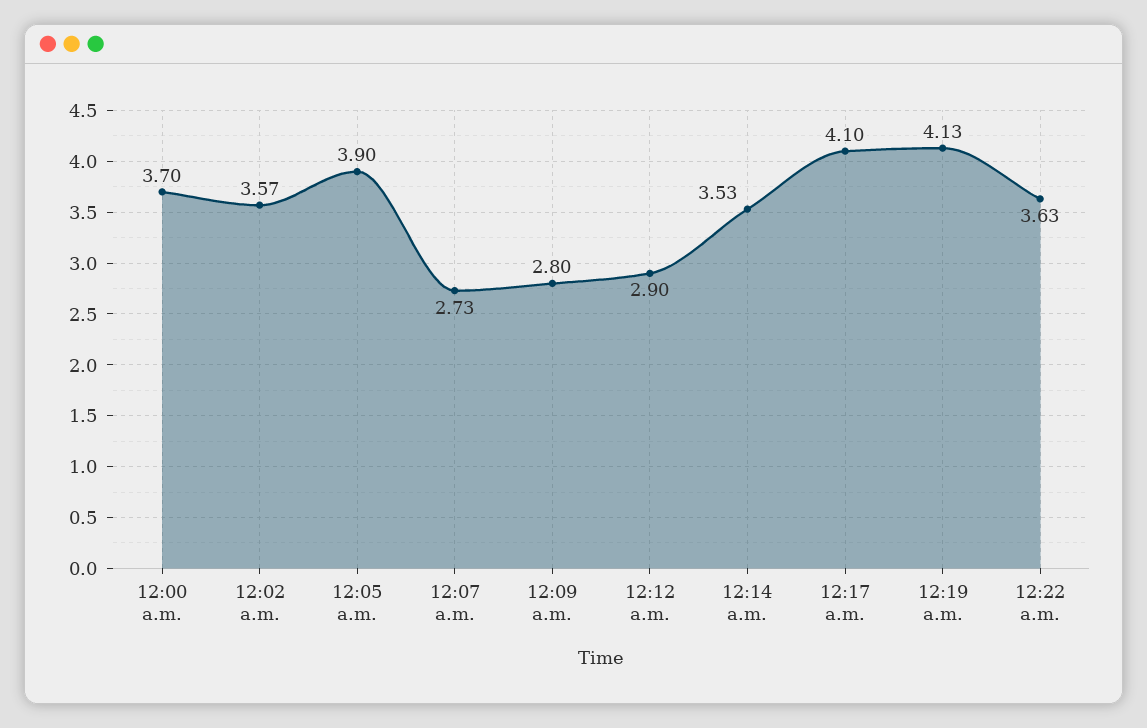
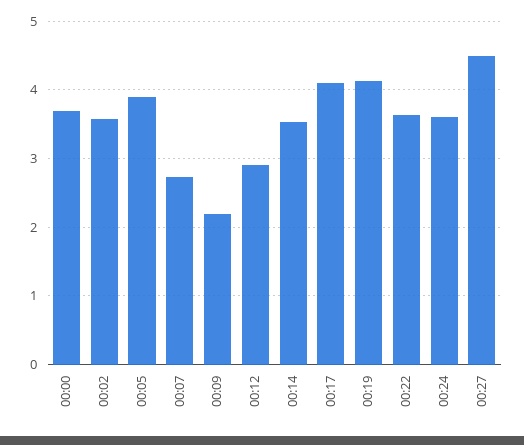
12:09 a.m.: 2.8 -> 2.2
00:24: none -> 3.6
00:27: none -> 4.5

